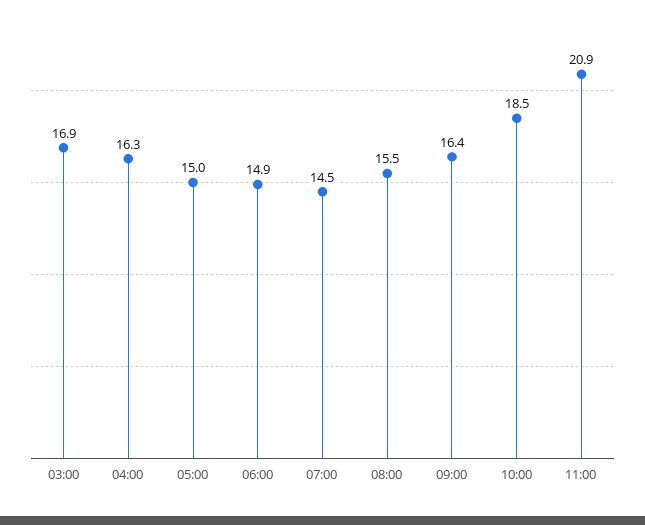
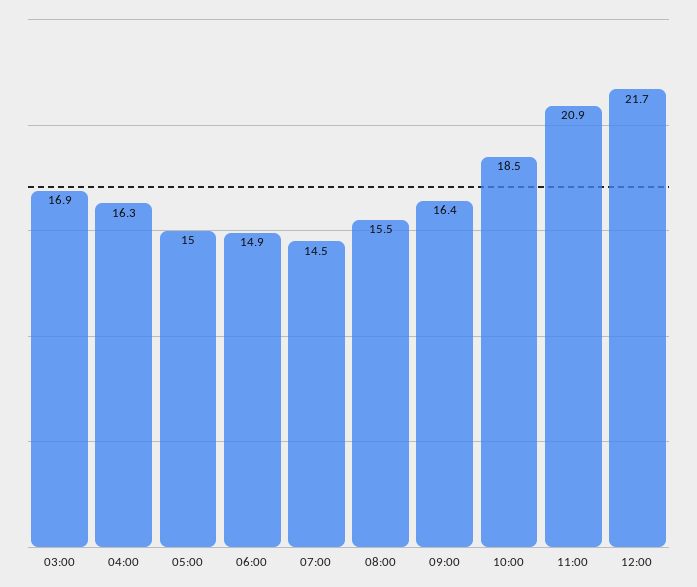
12:00: none -> 21.7

